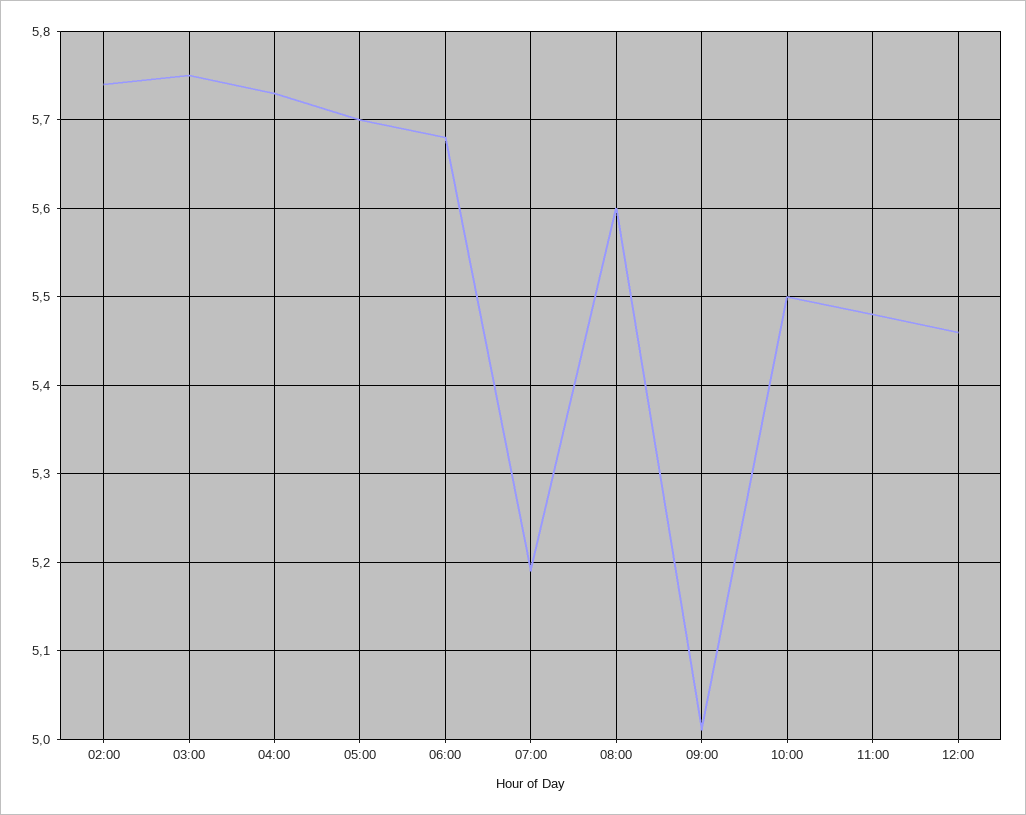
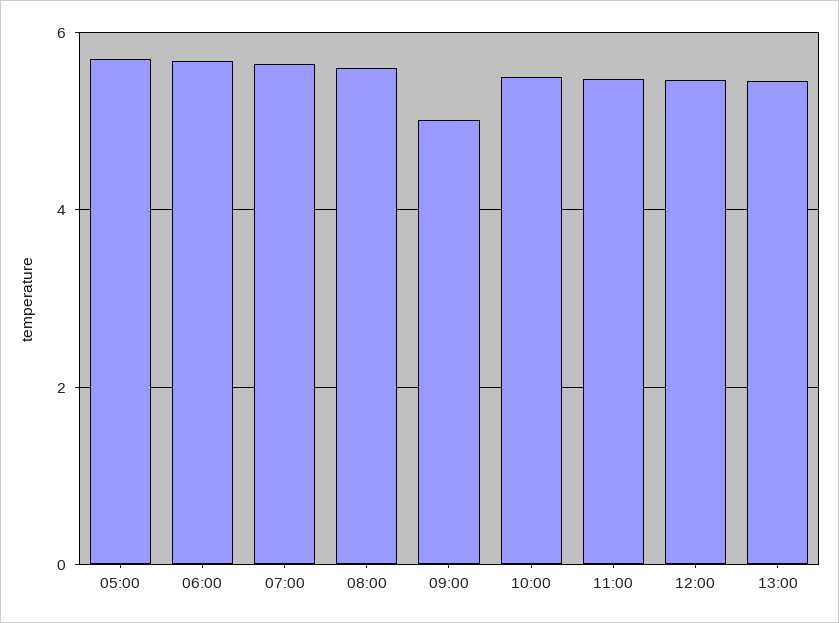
02:00: 5.74 -> none
03:00: 5.75 -> none
04:00: 5.73 -> none
07:00: 5.19 -> 5.6
13:00: none -> 5.4

